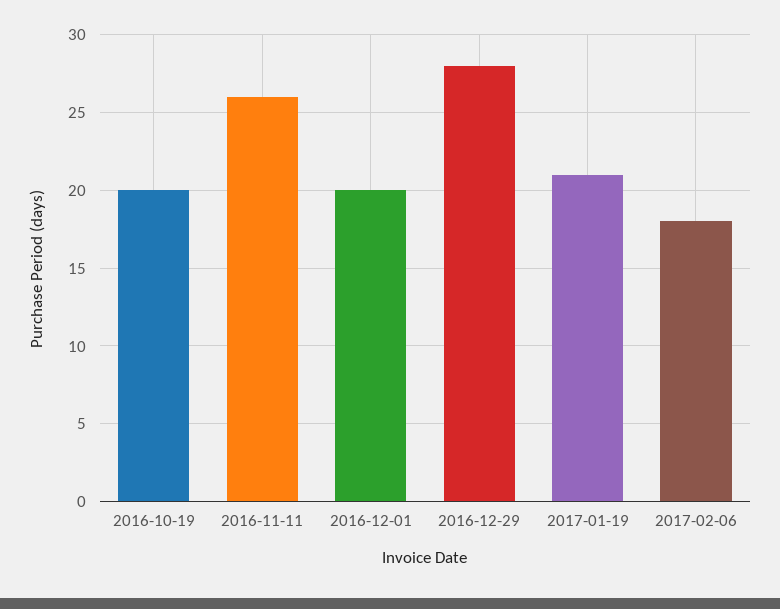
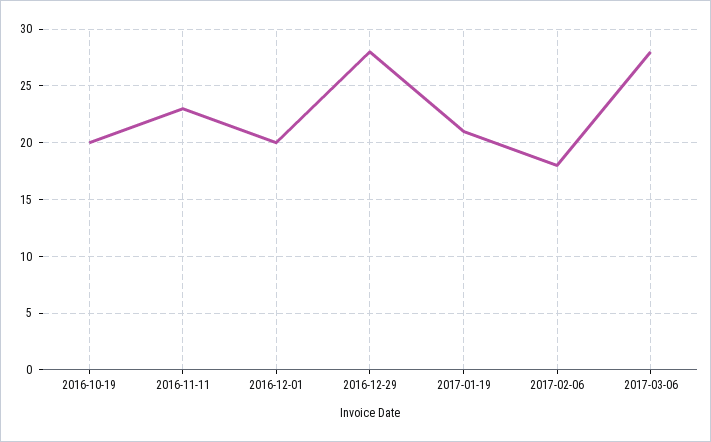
2016-11-11: 26 -> 23
2017-03-06: none -> 28

